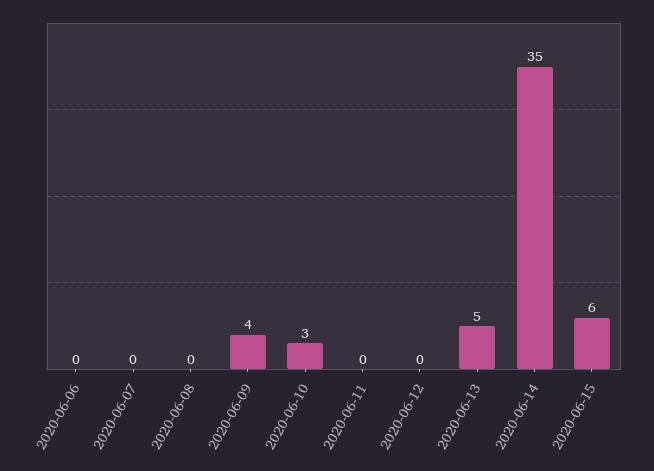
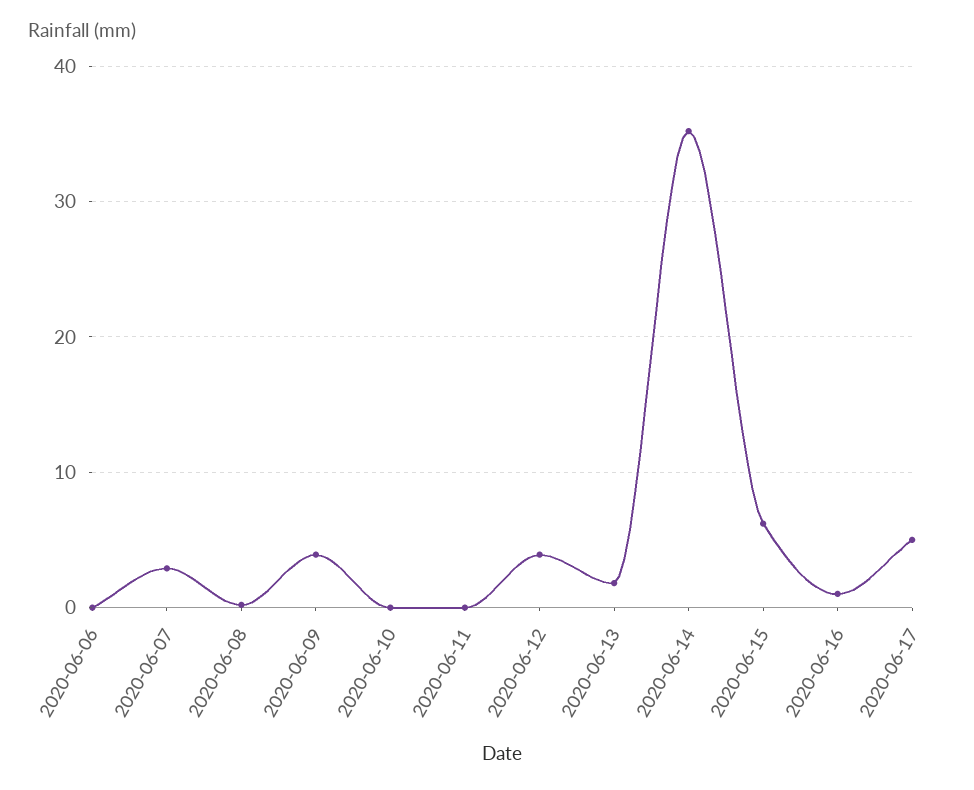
2020-06-07: 0 -> 3
2020-06-10: 3 -> 0
2020-06-12: 0 -> 4
2020-06-13: 5 -> 2
2020-06-16: none -> 1
2020-06-17: none -> 5

